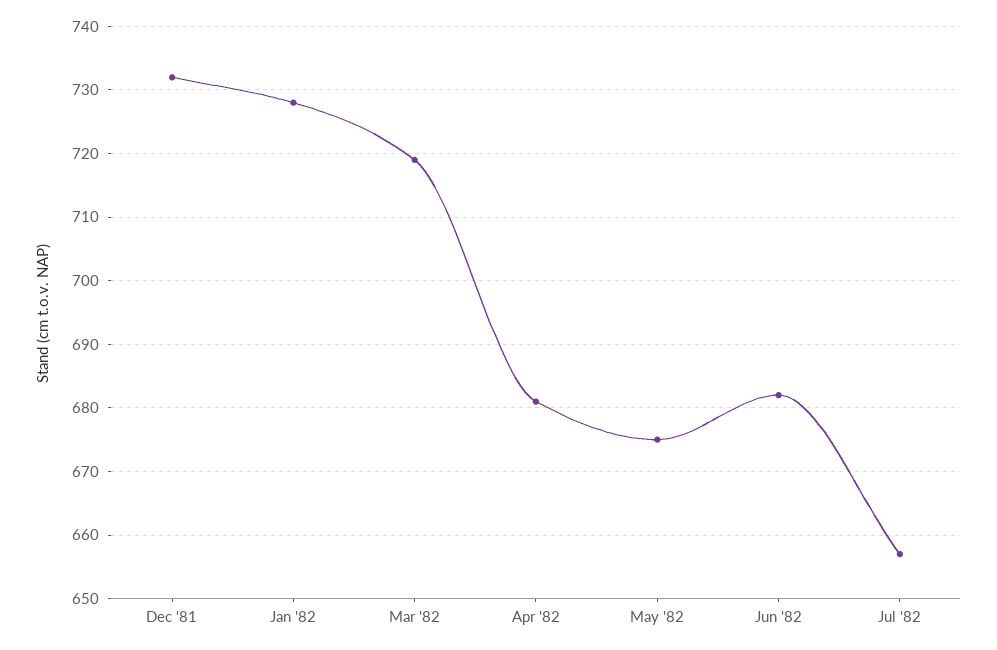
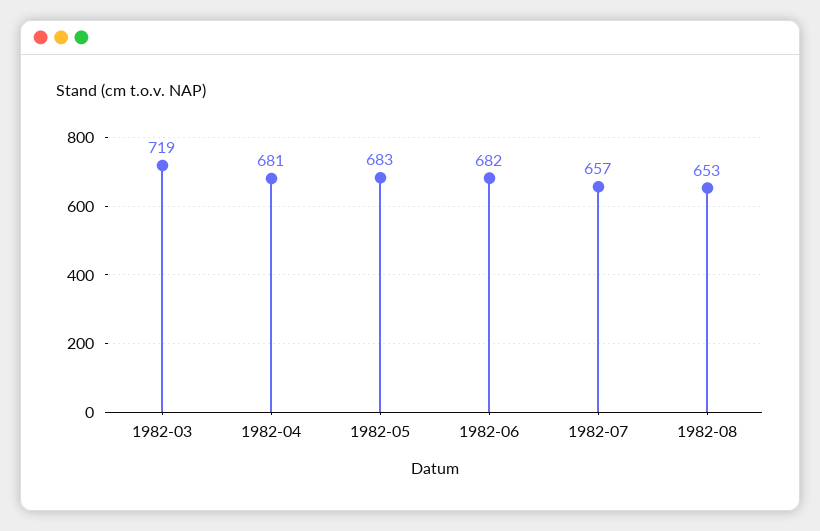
Dec '81: 732 -> none
Jan '82: 728 -> none
May '82: 675 -> 683
1982-08: none -> 653

